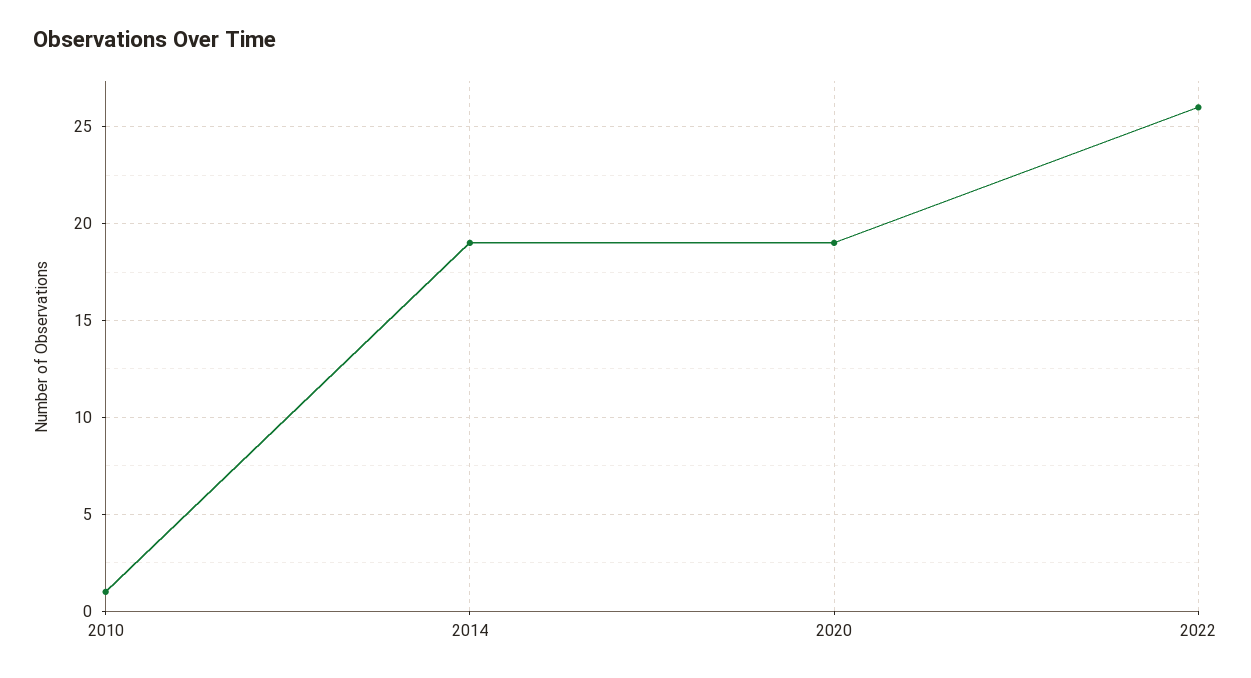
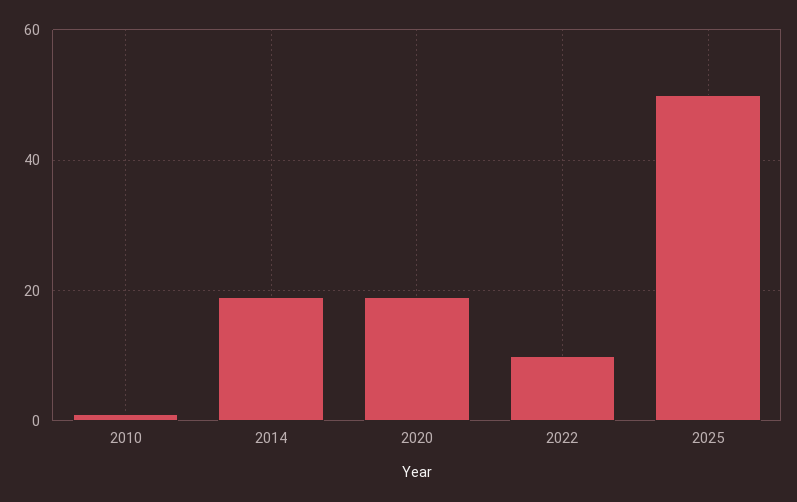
2022: 26 -> 10
2025: none -> 50

